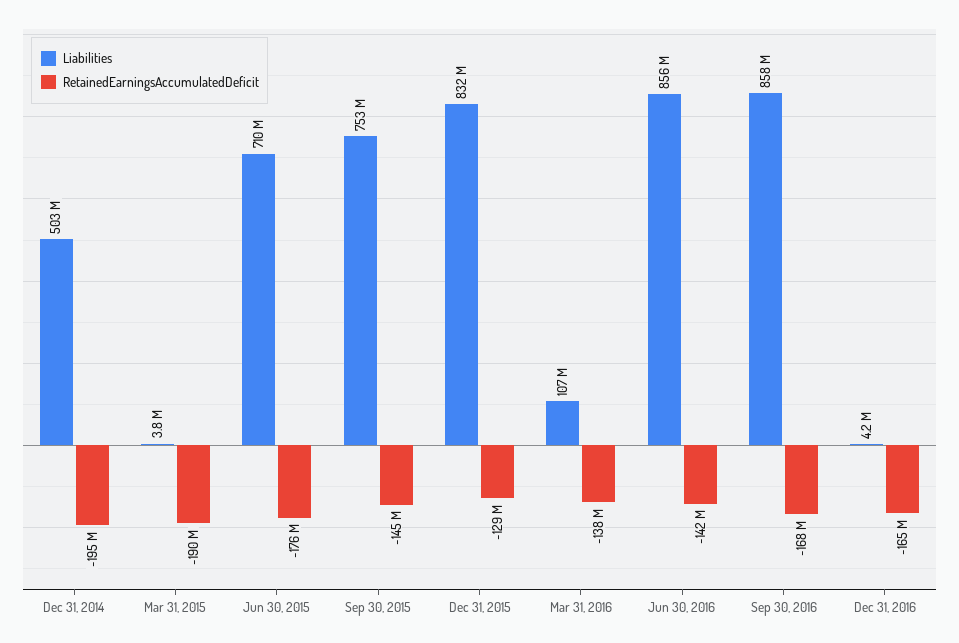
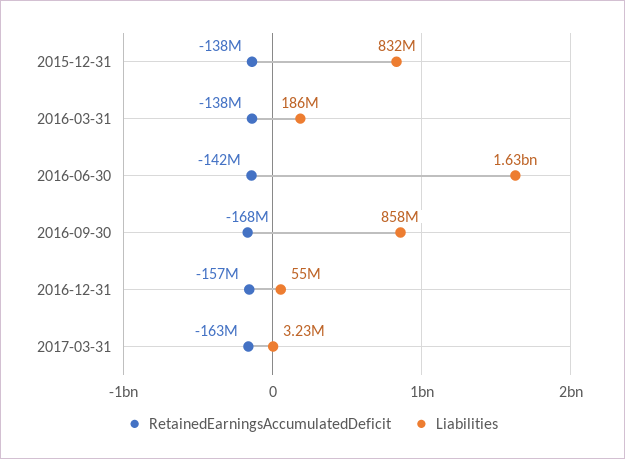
Liabilities, Dec 31, 2014: 503000000 -> none
RetainedEarningsAccumulatedDeficit, Dec 31, 2014: -195000000 -> none
Liabilities, Mar 31, 2015: 3800000 -> none
RetainedEarningsAccumulatedDeficit, Mar 31, 2015: -190000000 -> none
Liabilities, Jun 30, 2015: 710000000 -> none
RetainedEarningsAccumulatedDeficit, Jun 30, 2015: -176000000 -> none
Liabilities, Sep 30, 2015: 753000000 -> none
RetainedEarningsAccumulatedDeficit, Sep 30, 2015: -145000000 -> none
RetainedEarningsAccumulatedDeficit, Dec 31, 2015: -129000000 -> -138000000
Liabilities, Mar 31, 2016: 107000000 -> 186000000
Liabilities, Jun 30, 2016: 856000000 -> 1630000000
Liabilities, Dec 31, 2016: 4200000 -> 55000000
RetainedEarningsAccumulatedDeficit, Dec 31, 2016: -165000000 -> -157000000
RetainedEarningsAccumulatedDeficit, 2017-03-31: none -> -163000000
Liabilities, 2017-03-31: none -> 3230000

